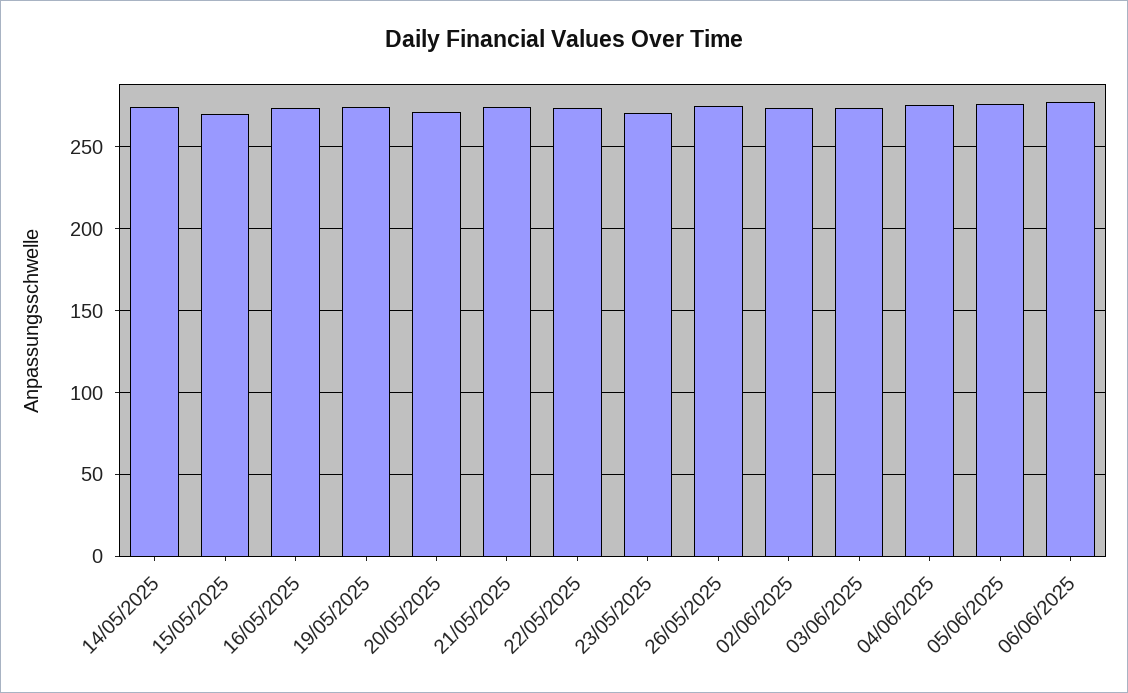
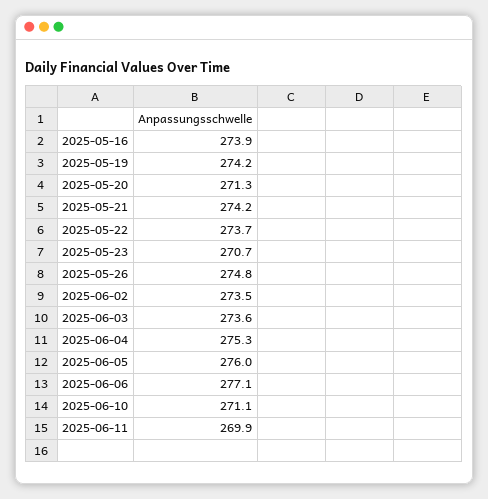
14/05/2025: 275 -> none
15/05/2025: 270 -> none
2025-06-10: none -> 271.1
2025-06-11: none -> 269.9

